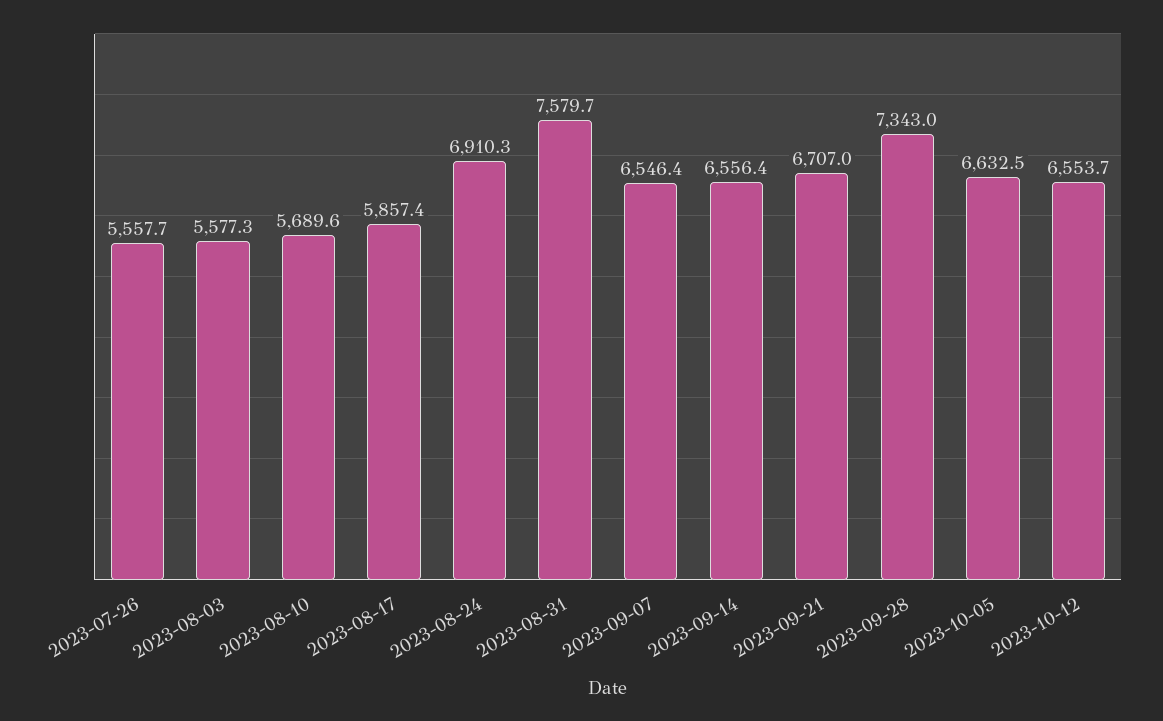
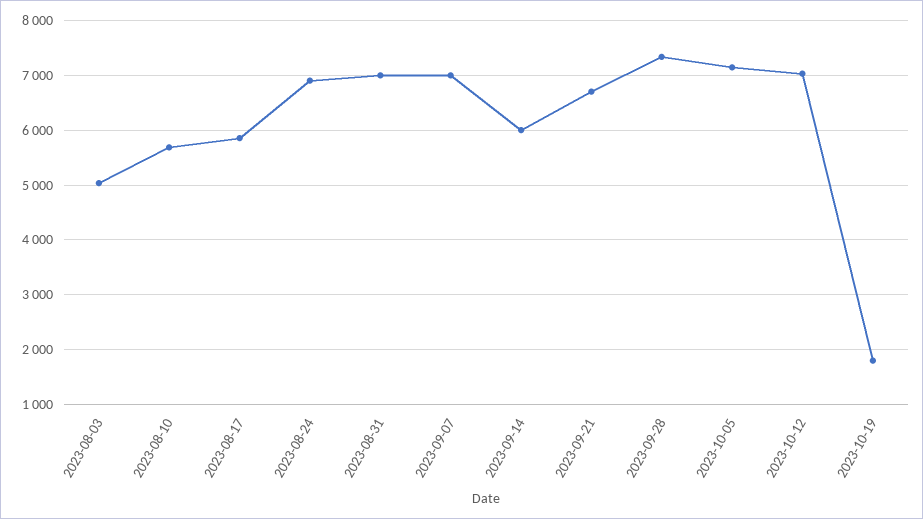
2023-07-26: 5557.7 -> none
2023-08-03: 5577.3 -> 5000
2023-08-31: 7579.7 -> 7000
2023-09-07: 6546.4 -> 7000
2023-09-14: 6556.4 -> 6000
2023-10-05: 6632.5 -> 7200
2023-10-12: 6553.7 -> 7000
2023-10-19: none -> 1800

